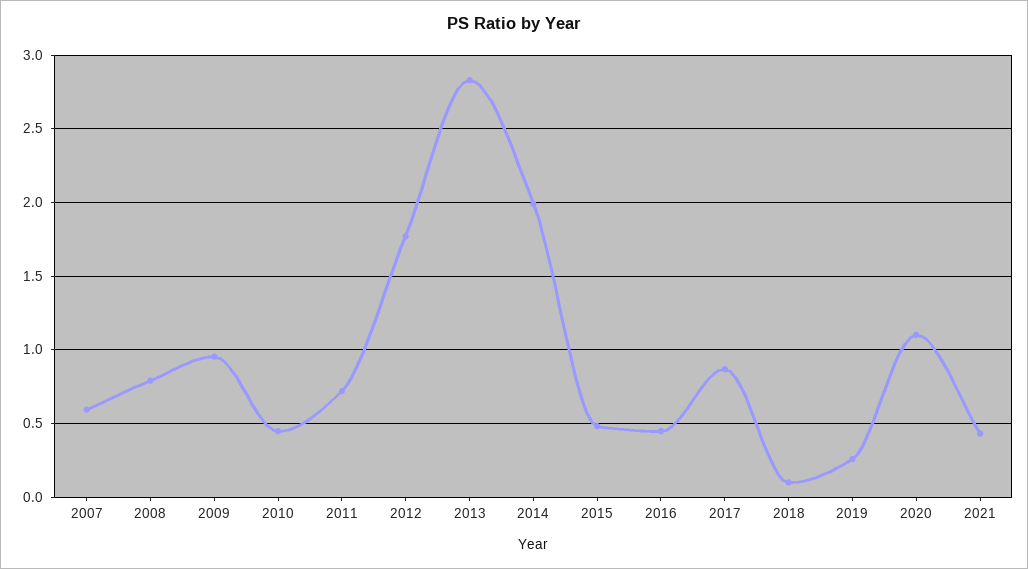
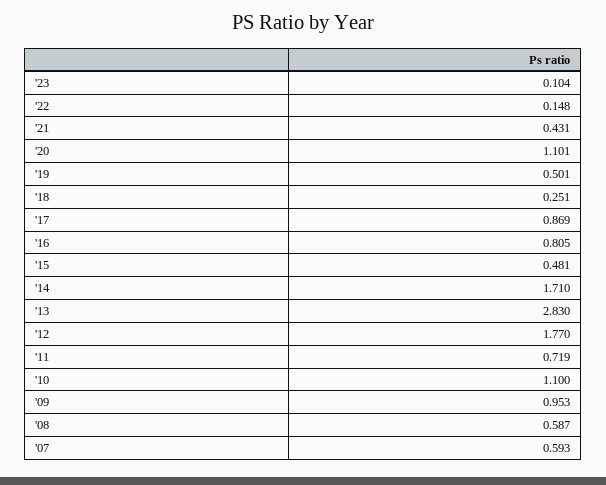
2008: 0.8 -> 0.587
2010: 0.45 -> 1.1
2014: 2 -> 1.71
2016: 0.45 -> 0.805
2018: 0.1 -> 0.251
2019: 0.25 -> 0.501
'23: none -> 0.104
'22: none -> 0.148

